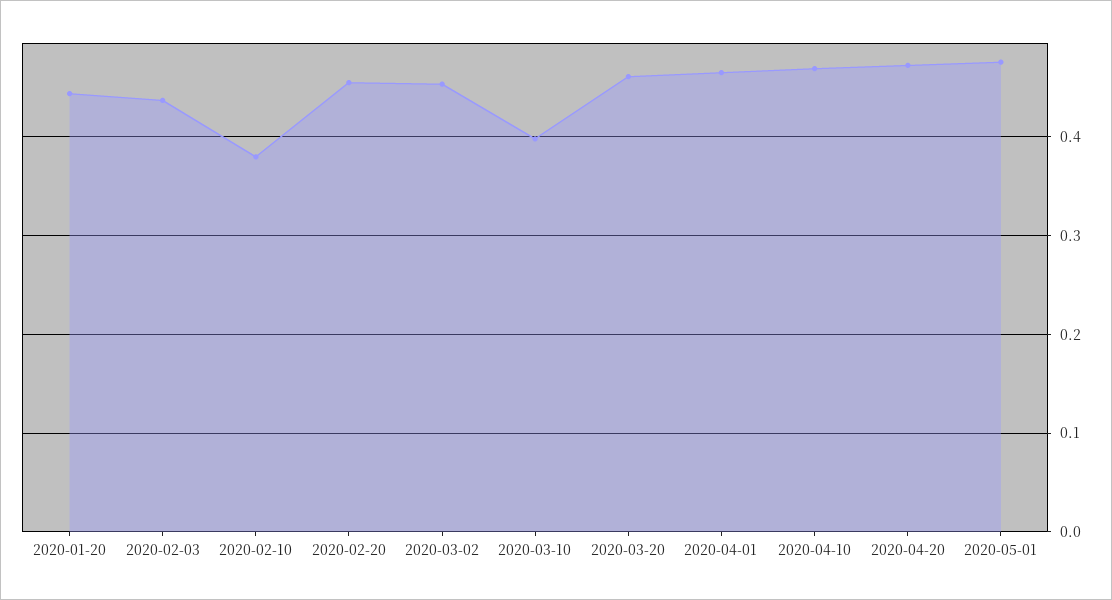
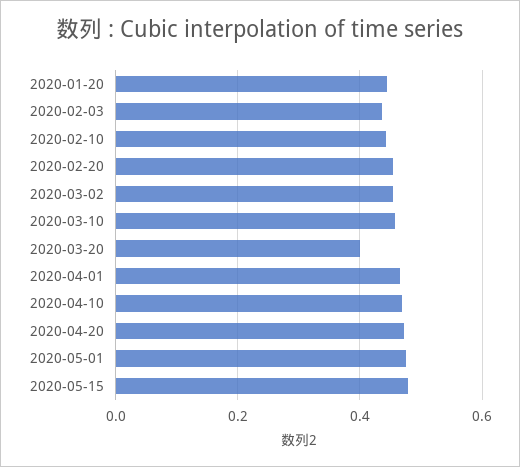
2020-02-10: 0.38 -> 0.44
2020-03-10: 0.4 -> 0.46
2020-03-20: 0.46 -> 0.4
2020-05-15: none -> 0.48

